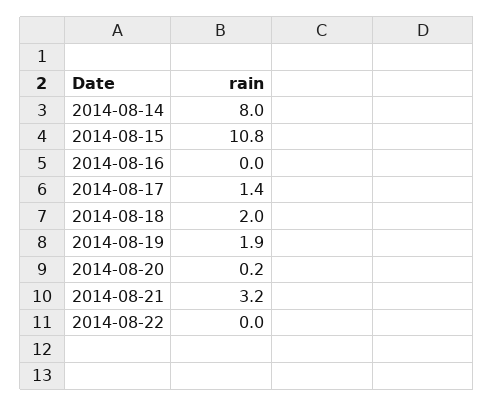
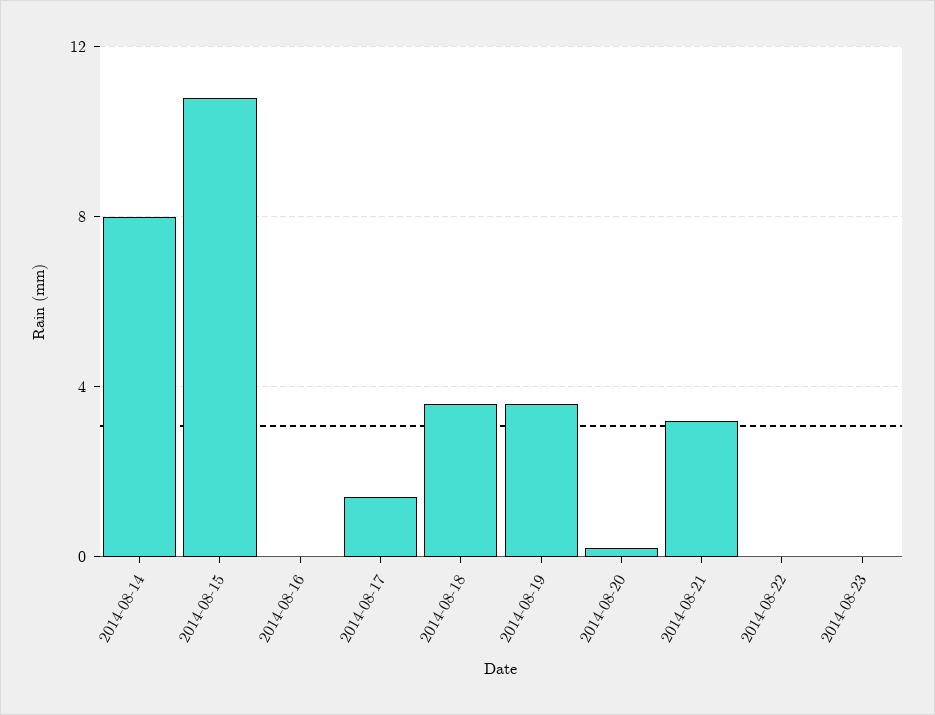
2014-08-18: 2 -> 3.5
2014-08-19: 1.9 -> 3.5
2014-08-23: none -> 0

